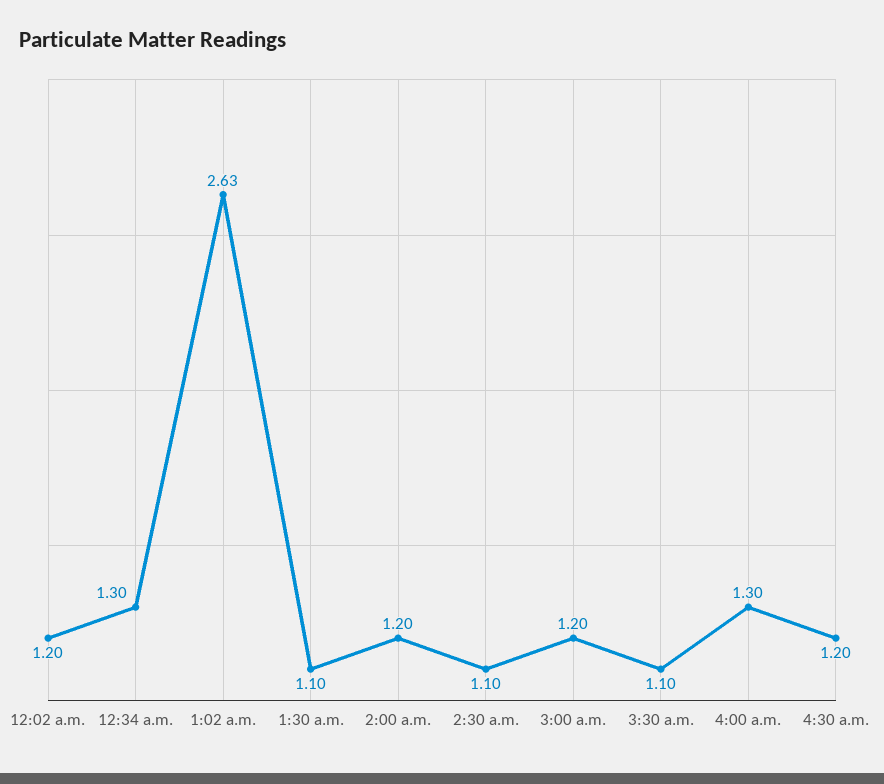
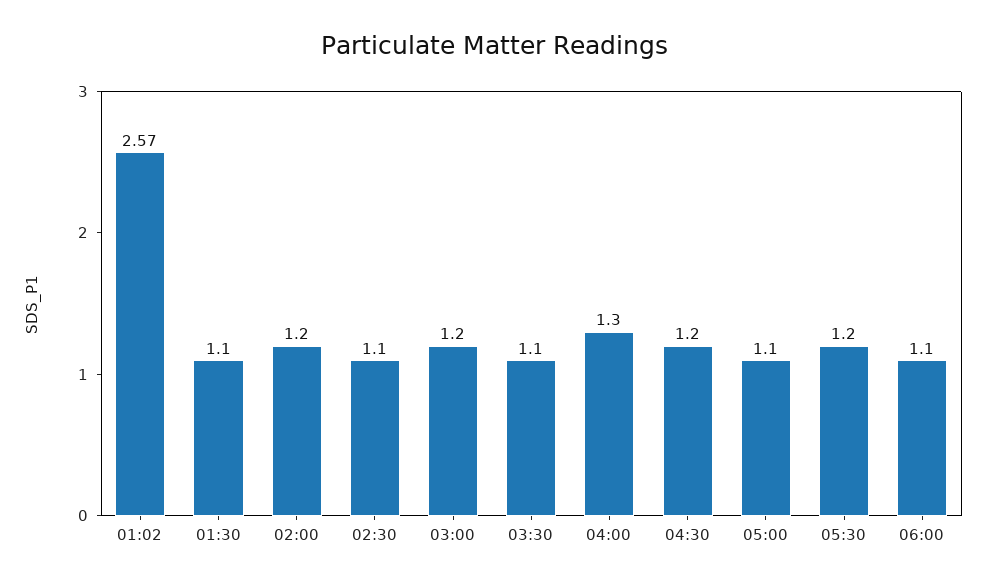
12:02 a.m.: 1.2 -> none
12:34 a.m.: 1.3 -> none
1:02 a.m.: 2.63 -> 2.57
05:00: none -> 1.1
05:30: none -> 1.2
06:00: none -> 1.1

